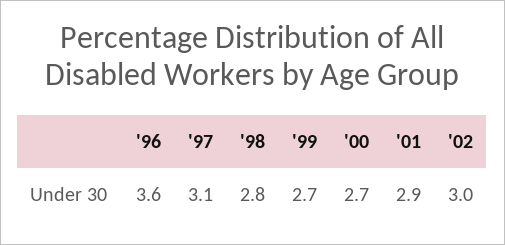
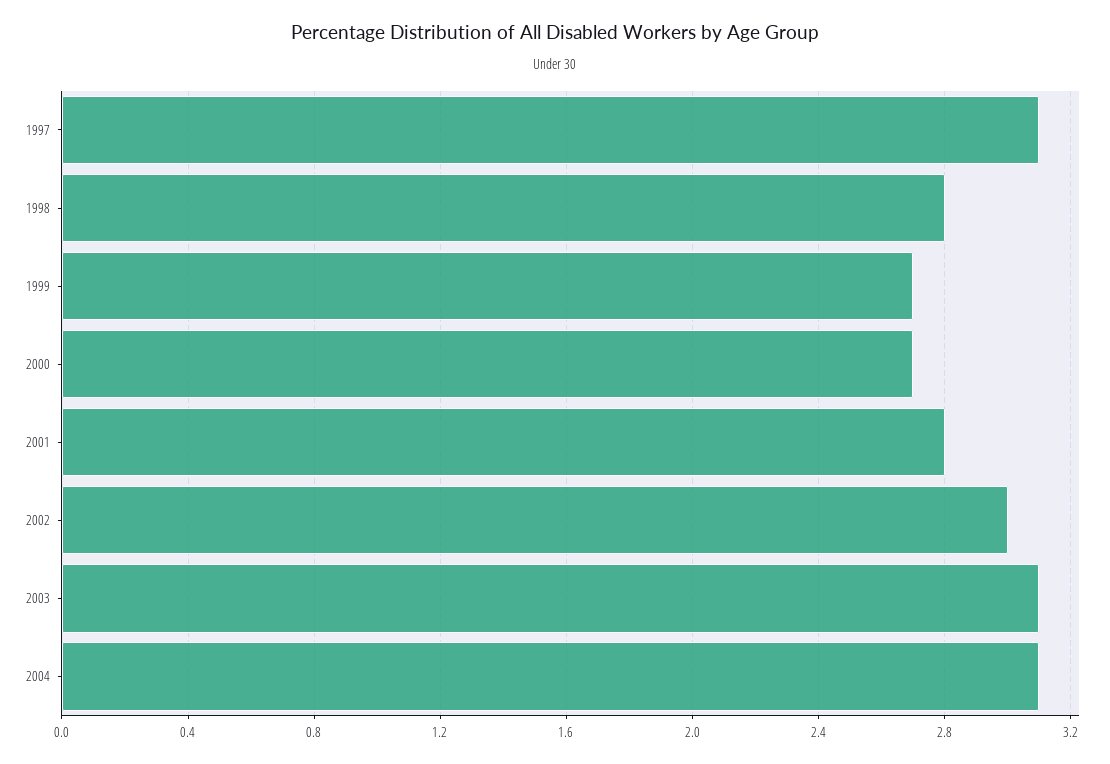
'96: 3.6 -> none
'01: 2.9 -> 2.8
2003: none -> 3.1
2004: none -> 3.1

